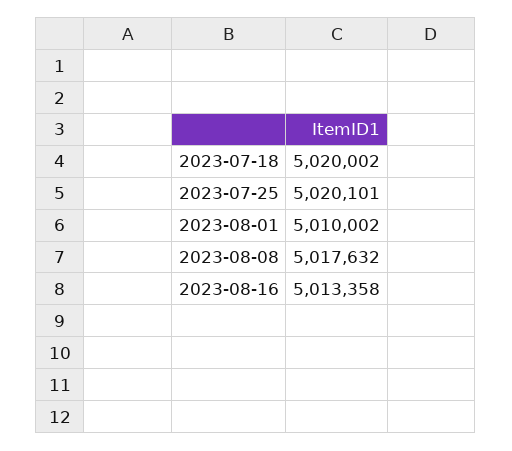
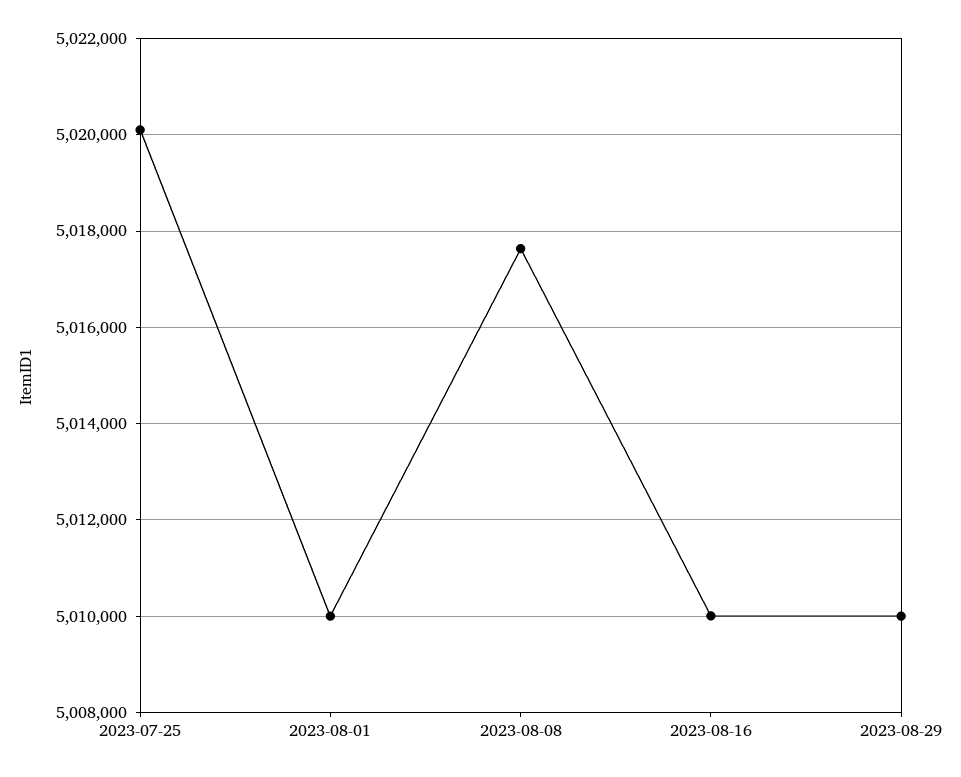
2023-07-18: 5020002 -> none
2023-08-16: 5013358 -> 5010000
2023-08-29: none -> 5010000

